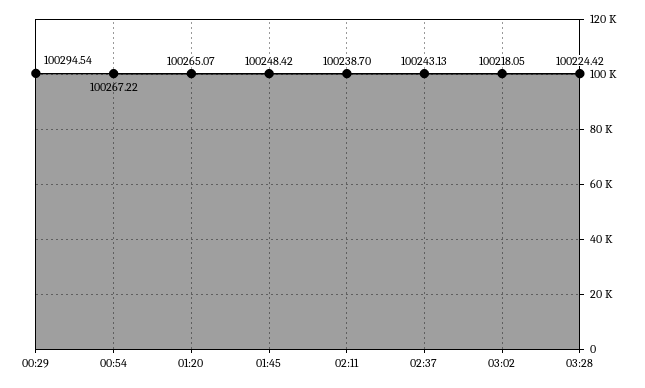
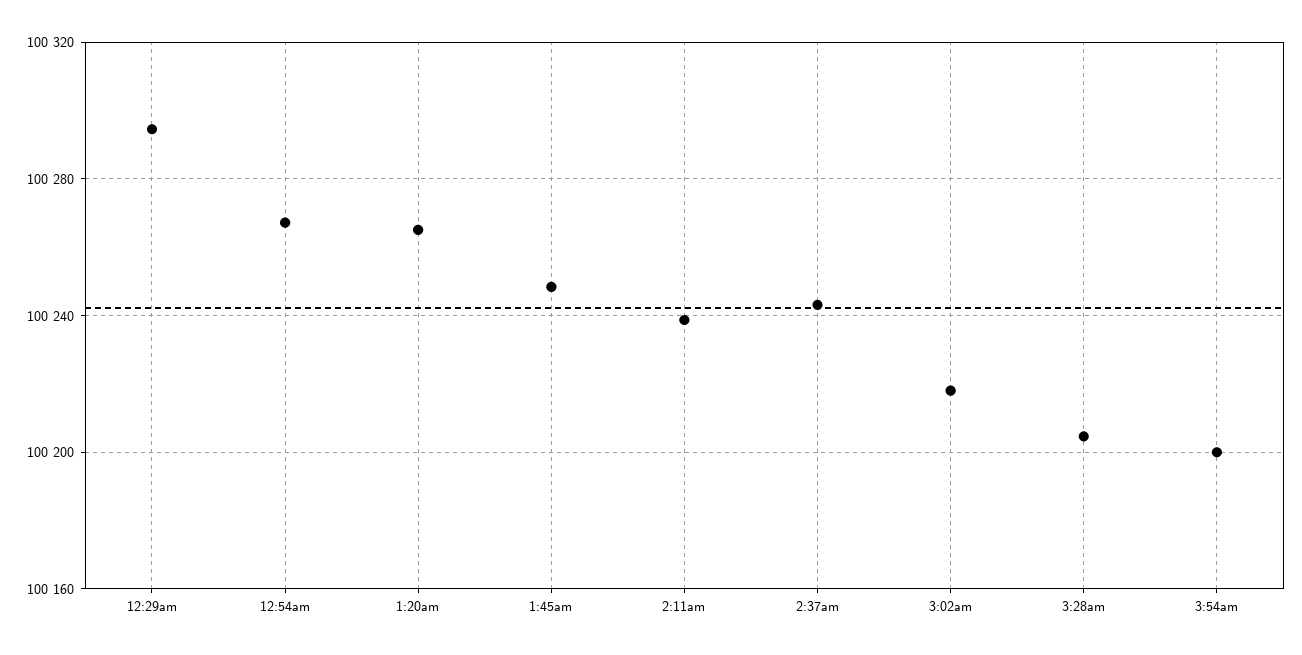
03:28: 100224.42 -> 100205
3:54am: none -> 100200

